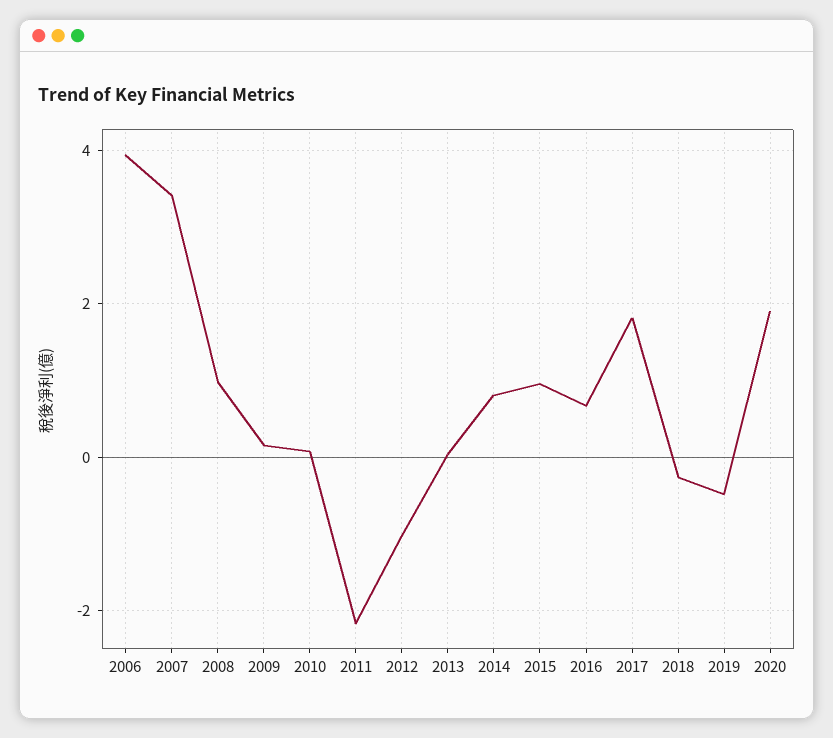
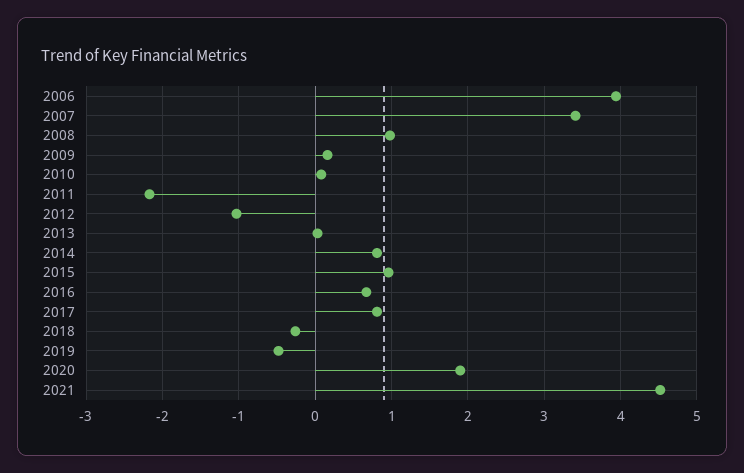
2017: 1.8 -> 0.8
2021: none -> 4.5

